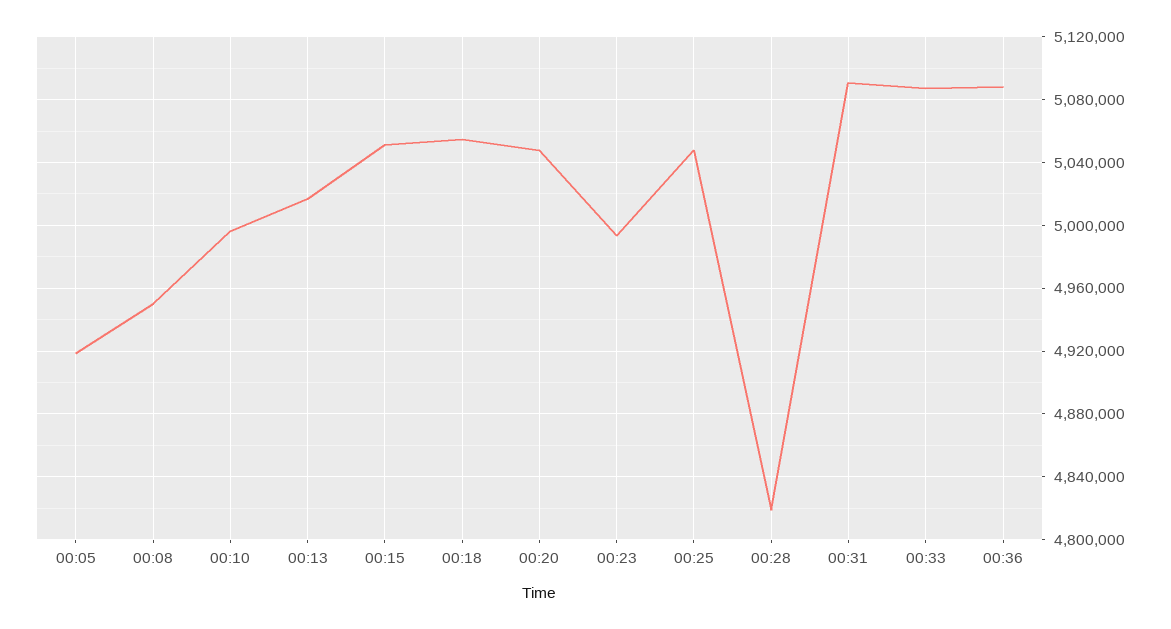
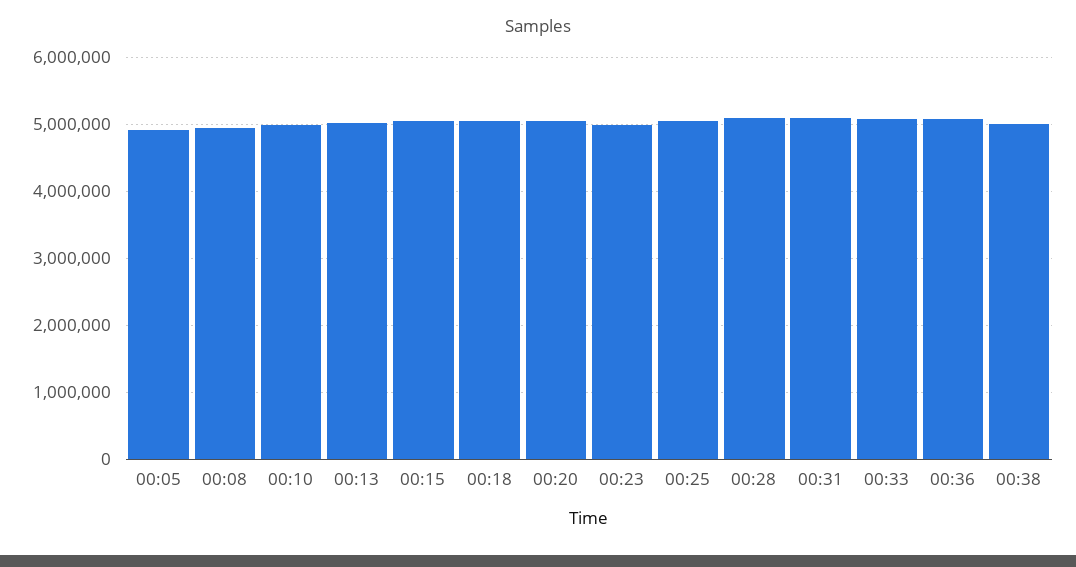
00:28: 4820000 -> 5100000
00:38: none -> 5000000

